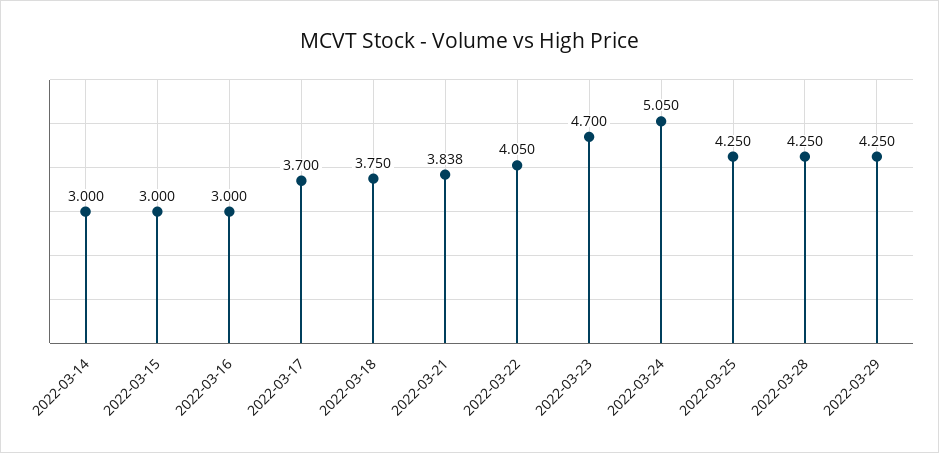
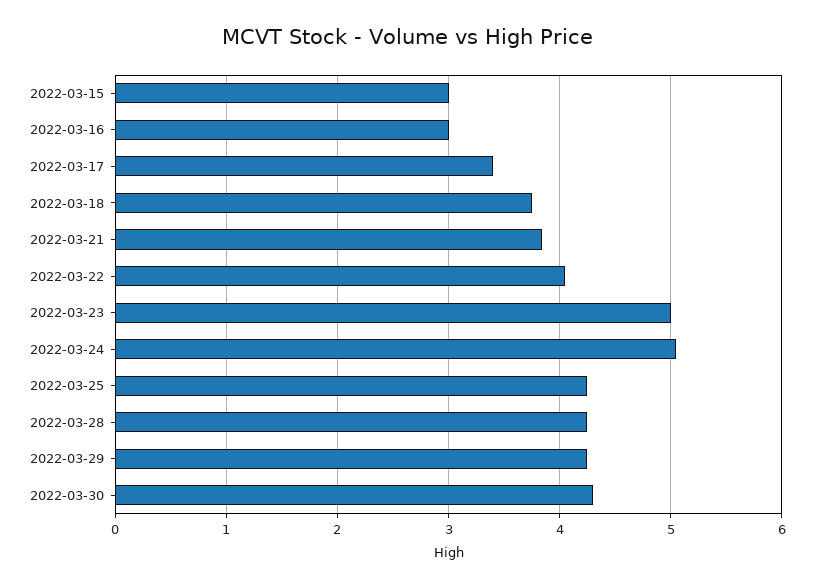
2022-03-14: 3 -> none
2022-03-17: 3.7 -> 3.4
2022-03-23: 4.7 -> 5
2022-03-30: none -> 4.3

